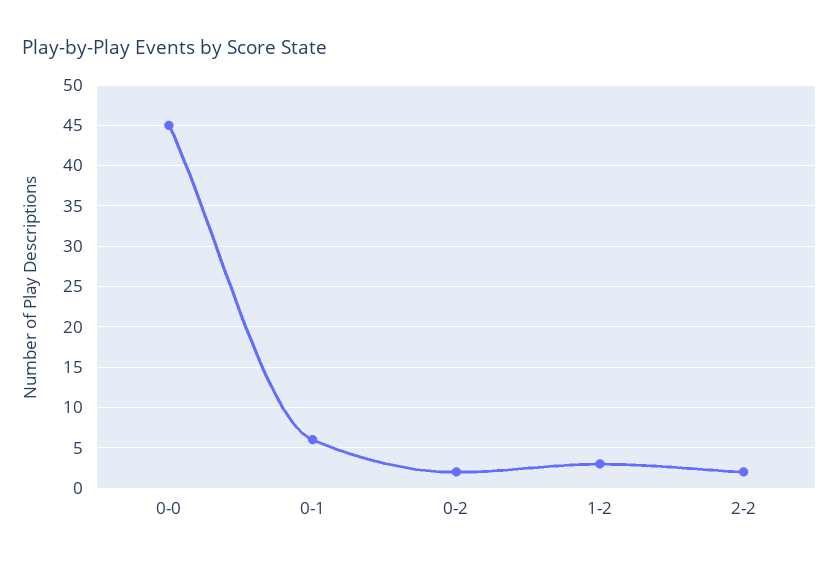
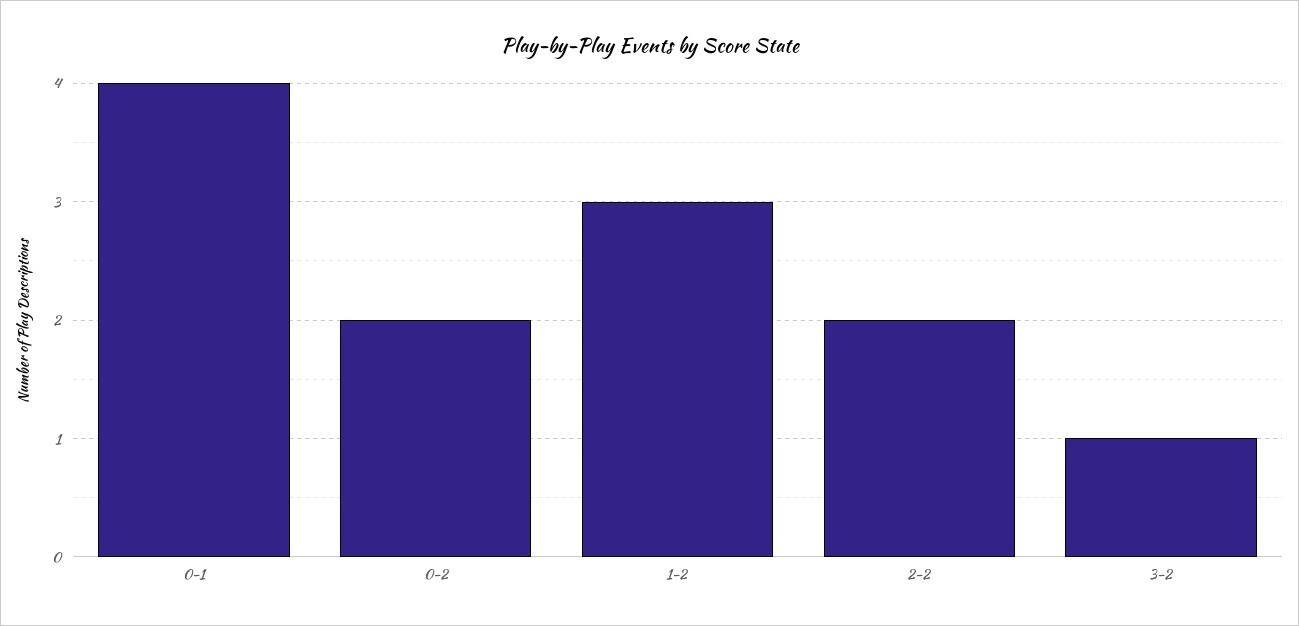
0-0: 45 -> none
0-1: 6 -> 4
3-2: none -> 1

